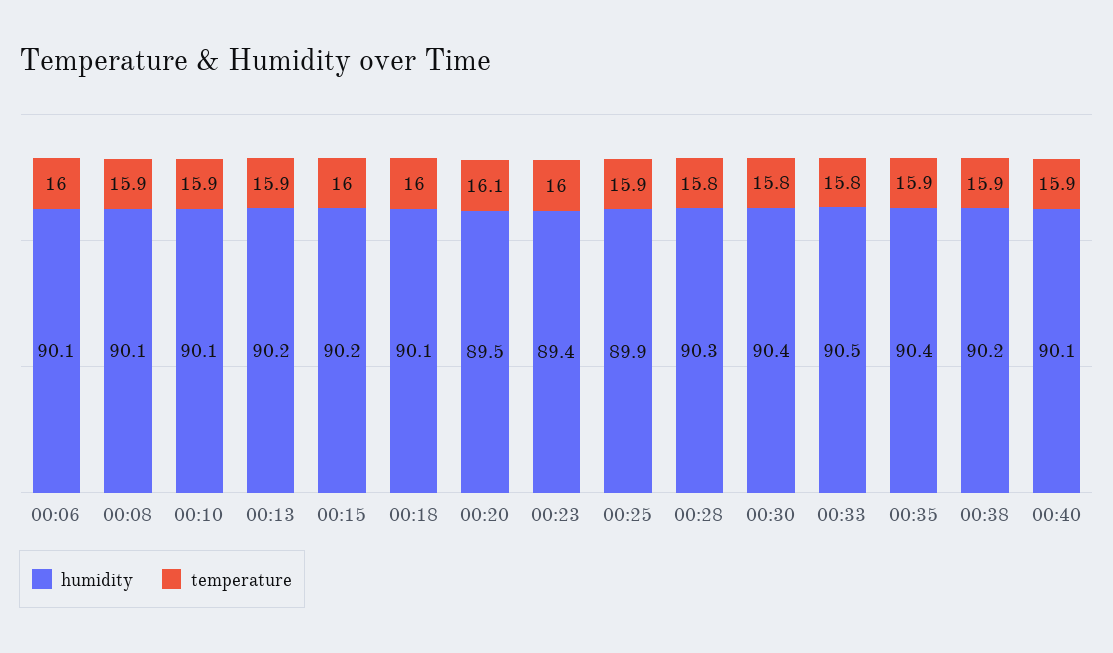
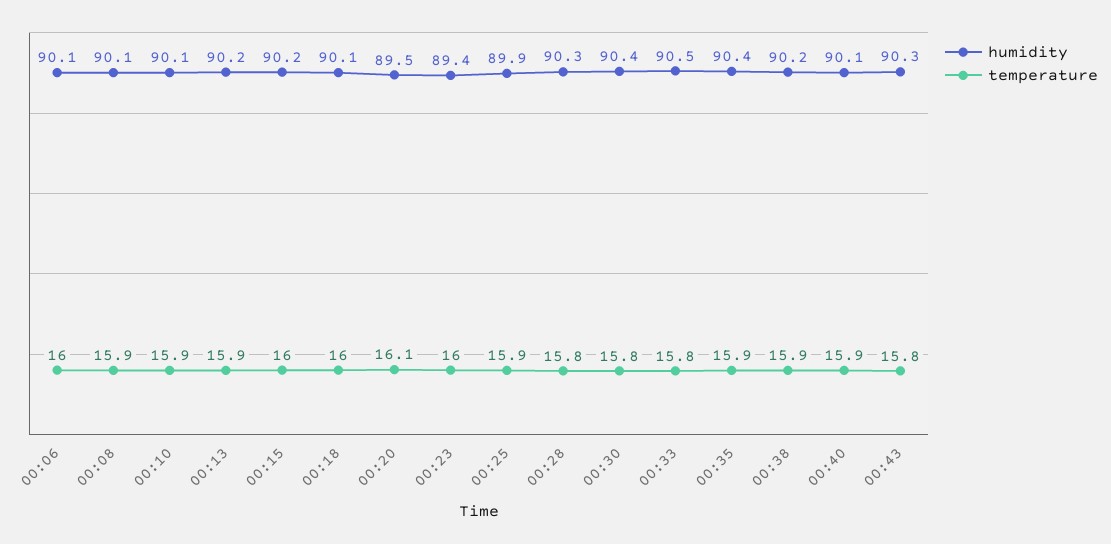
humidity, 00:43: none -> 90.3
temperature, 00:43: none -> 15.8

